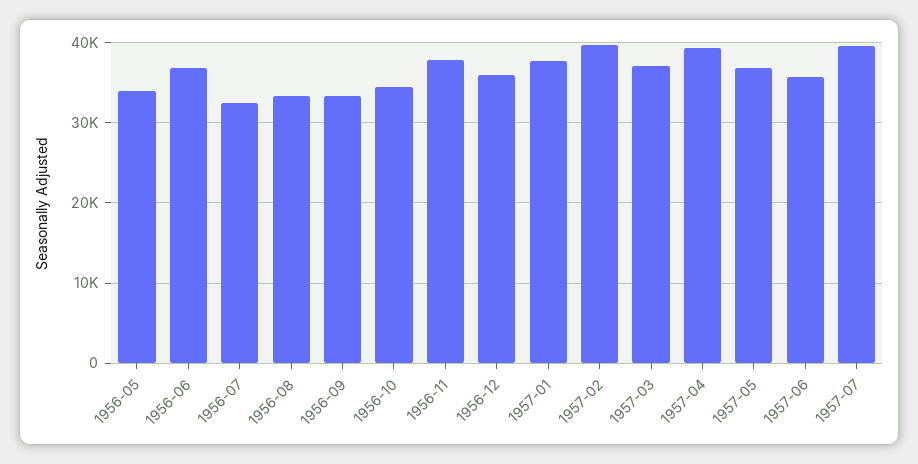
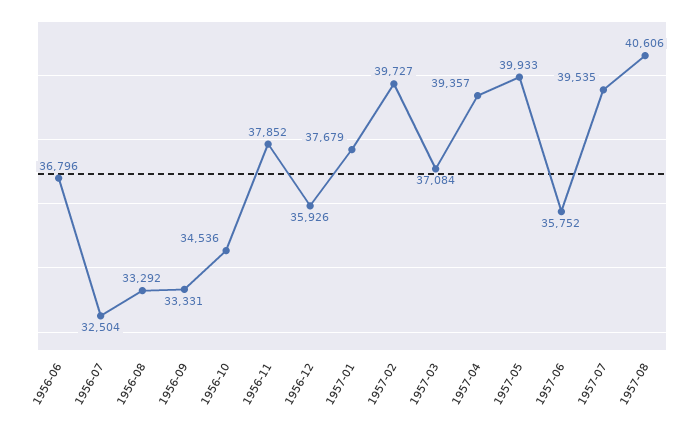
1956-05: 34000 -> none
1957-05: 37000 -> 39933
1957-08: none -> 40606

